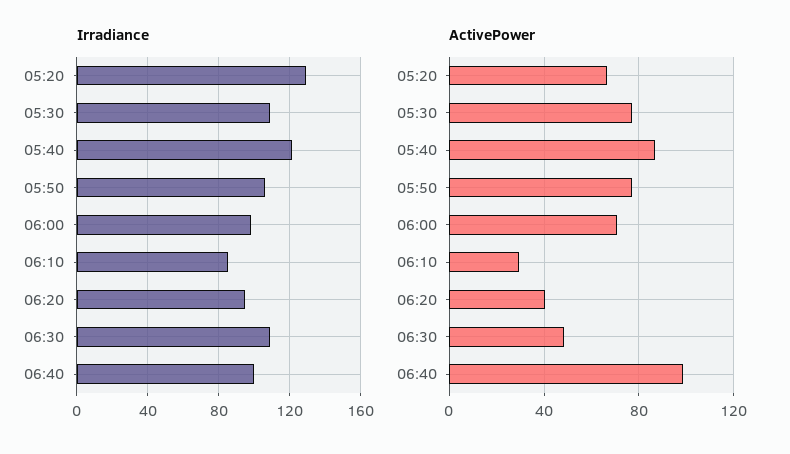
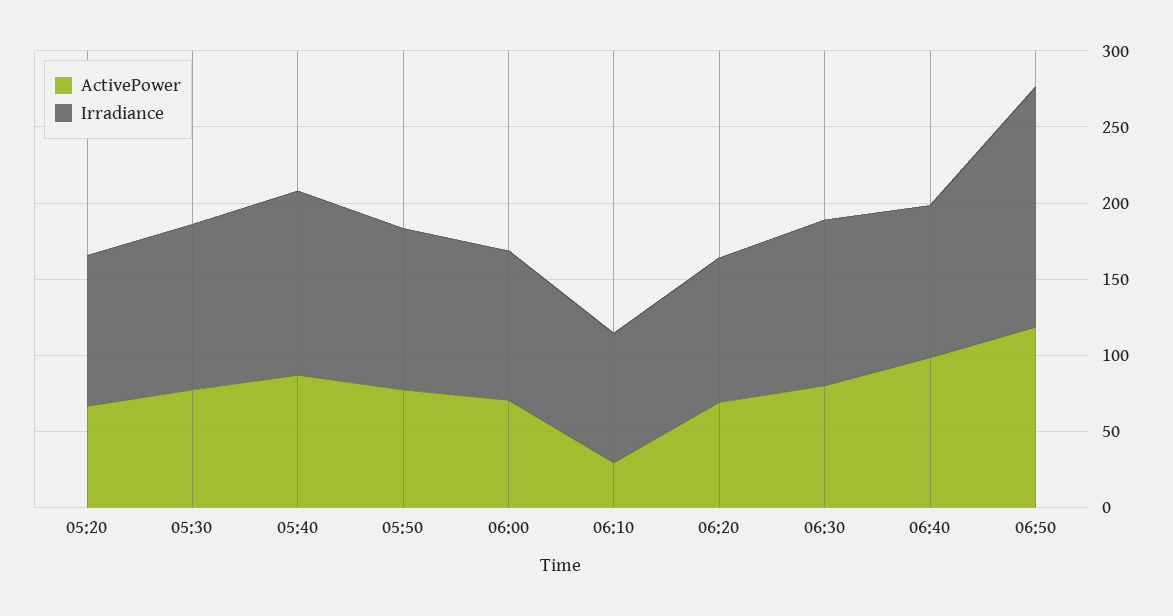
Irradiance, 05:20: 130 -> 100
ActivePower, 06:20: 40 -> 70
ActivePower, 06:30: 50 -> 80
ActivePower, 06:50: none -> 120
Irradiance, 06:50: none -> 160

